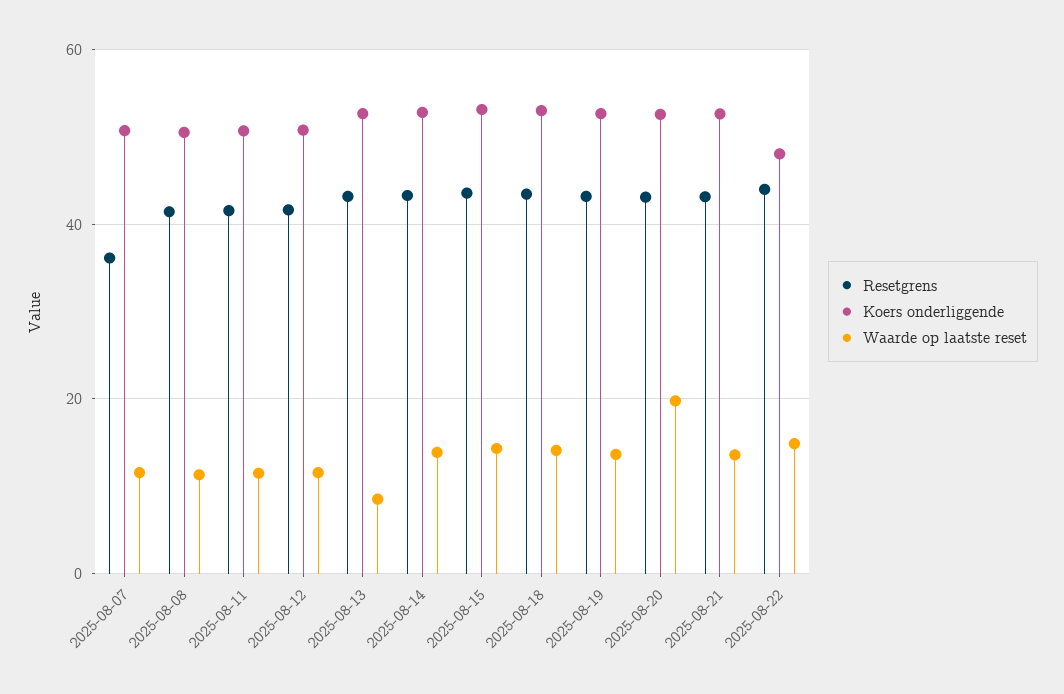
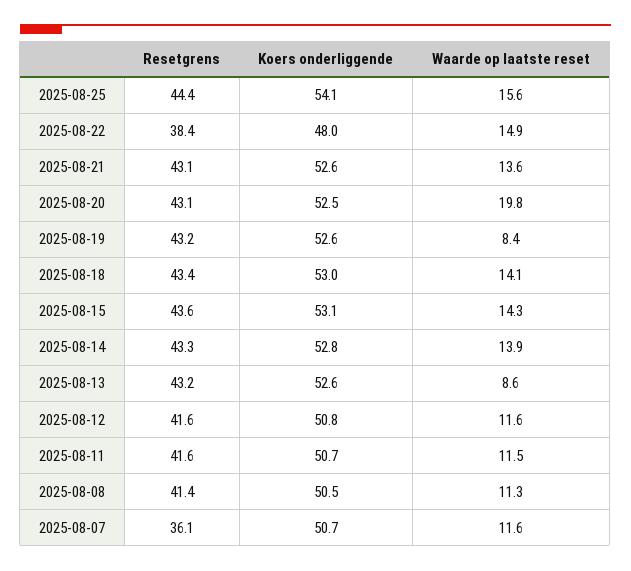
Waarde op laatste reset, 2025-08-19: 14 -> 8.4
Resetgrens, 2025-08-22: 44 -> 38.4
Resetgrens, 2025-08-25: none -> 44.4
Koers onderliggende, 2025-08-25: none -> 54.1
Waarde op laatste reset, 2025-08-25: none -> 15.6

